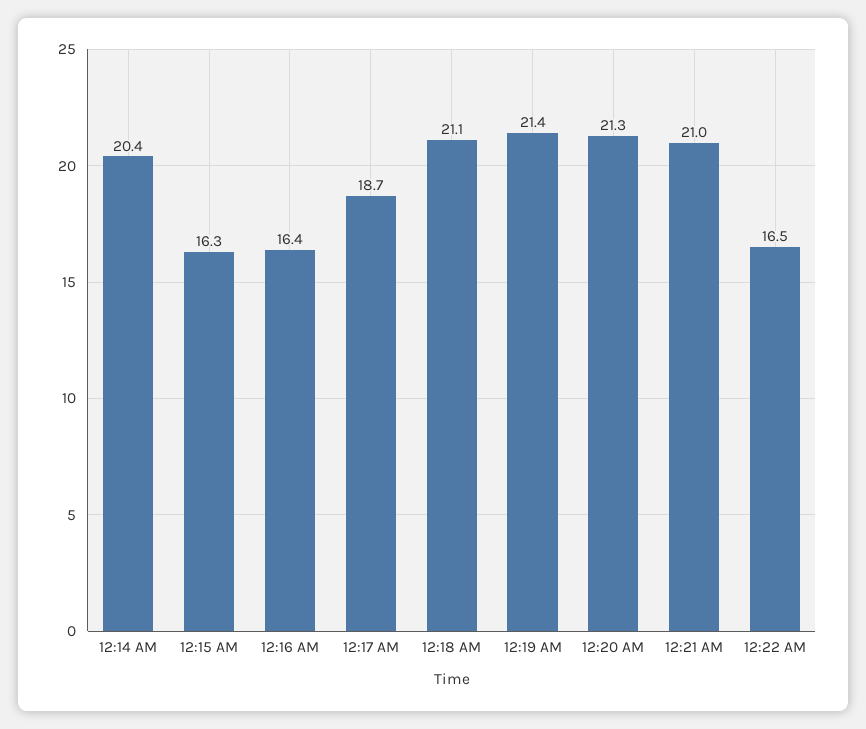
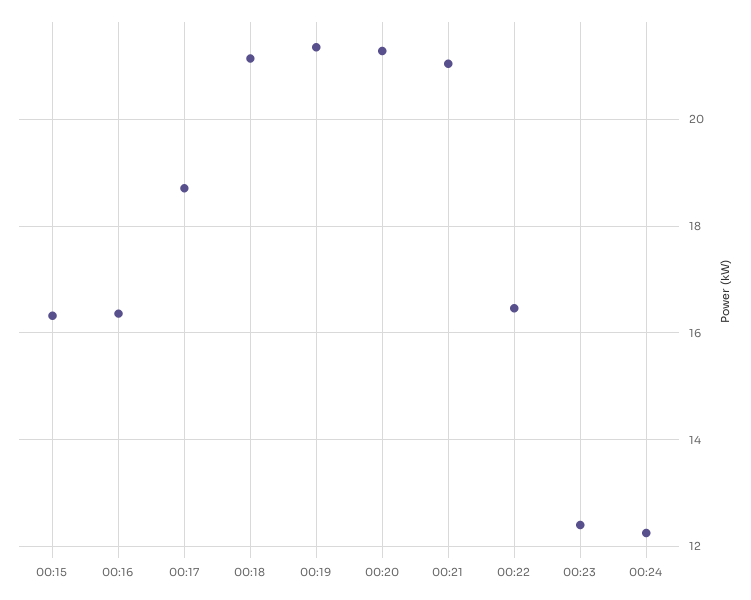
12:14 AM: 20.4 -> none
00:23: none -> 12.4
00:24: none -> 12.2

